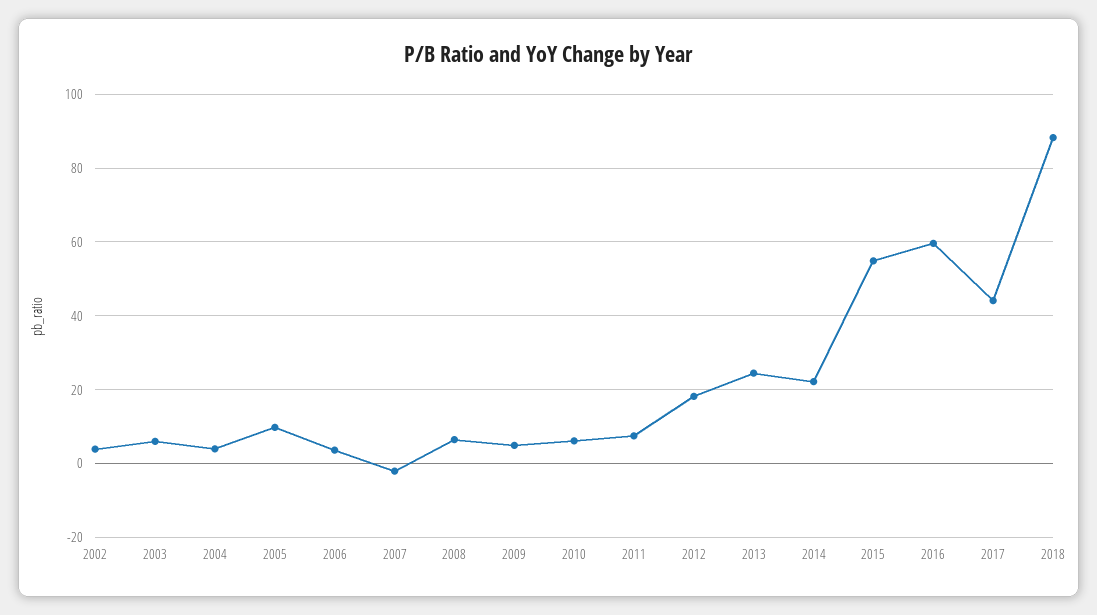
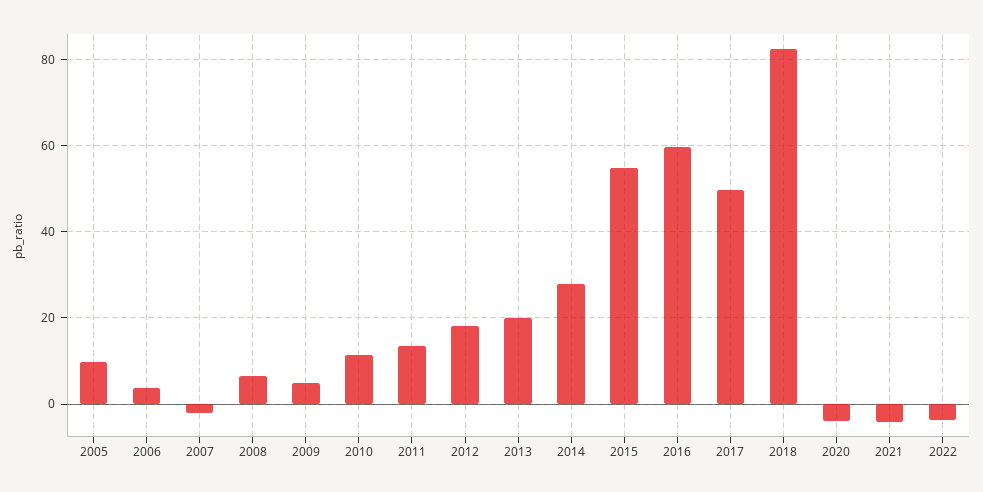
2002: 4 -> none
2003: 6 -> none
2004: 4 -> none
2010: 6 -> 12
2011: 8 -> 14
2013: 24 -> 20
2014: 22 -> 28
2017: 44 -> 50
2018: 88 -> 82
2020: none -> -4
2021: none -> -4
2022: none -> -4

